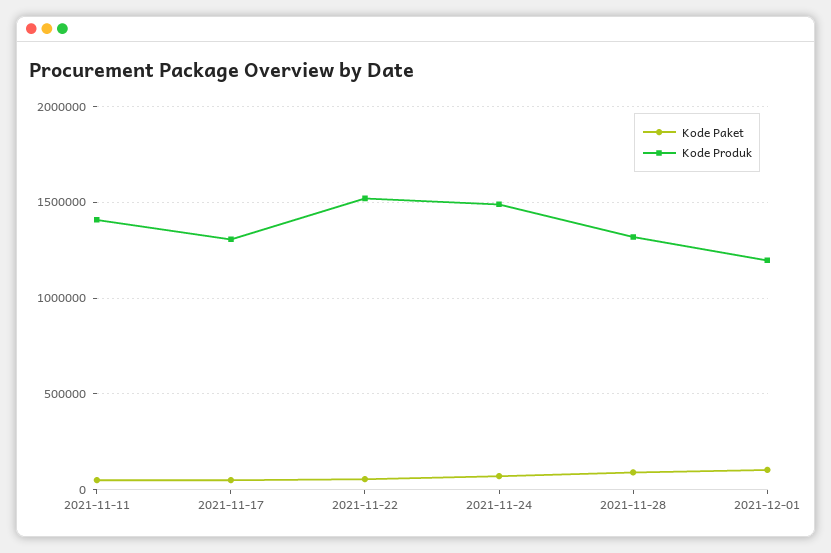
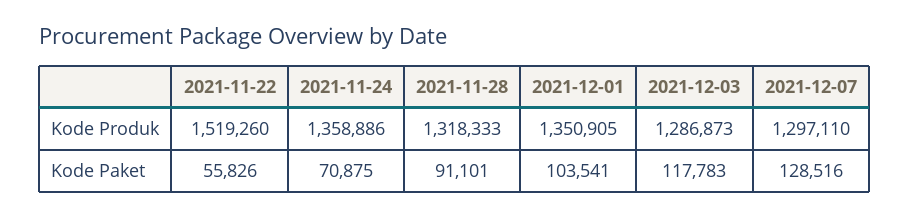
Kode Paket, 2021-11-11: 50000 -> none
Kode Produk, 2021-11-11: 1400000 -> none
Kode Paket, 2021-11-17: 50000 -> none
Kode Produk, 2021-11-17: 1300000 -> none
Kode Produk, 2021-11-24: 1500000 -> 1358886
Kode Produk, 2021-12-01: 1200000 -> 1350905
Kode Produk, 2021-12-03: none -> 1286873
Kode Produk, 2021-12-07: none -> 1297110
Kode Paket, 2021-12-03: none -> 117783
Kode Paket, 2021-12-07: none -> 128516

